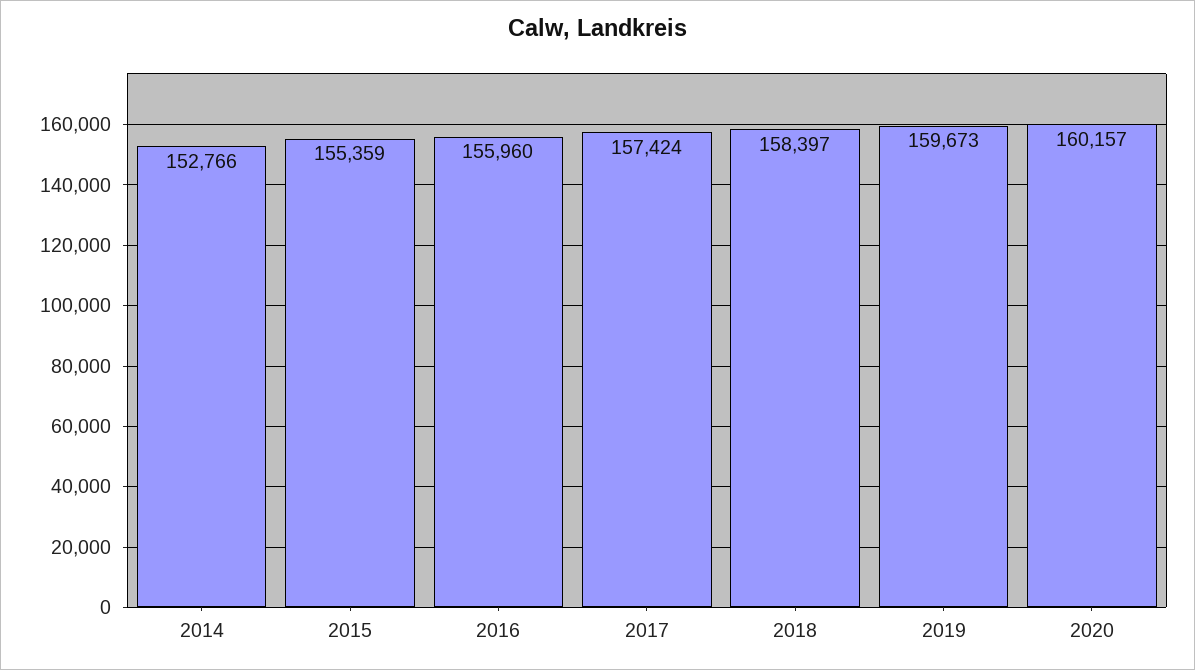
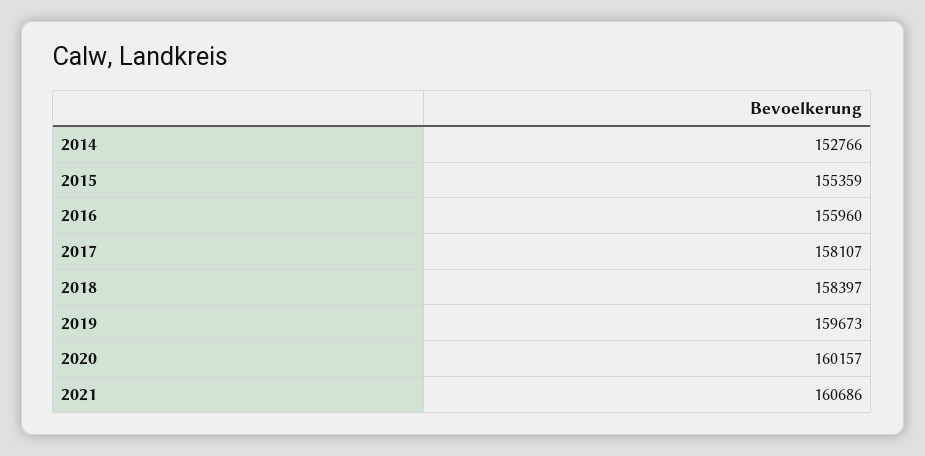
2017: 157424 -> 158107
2021: none -> 160686

